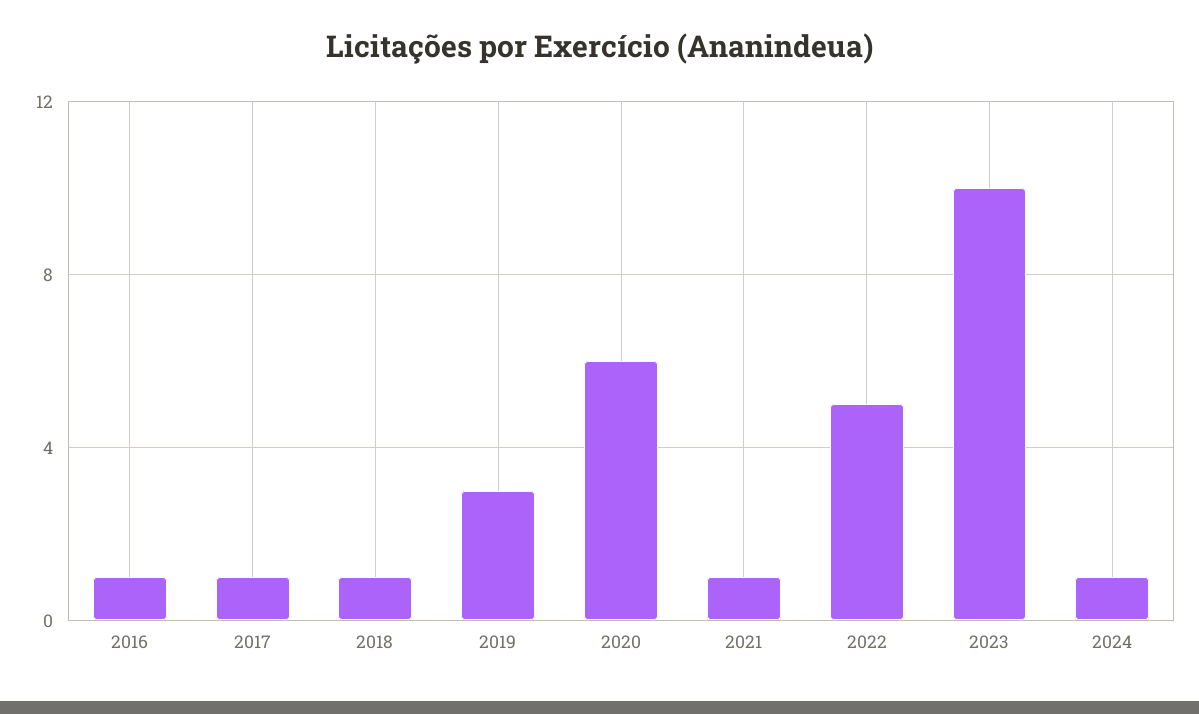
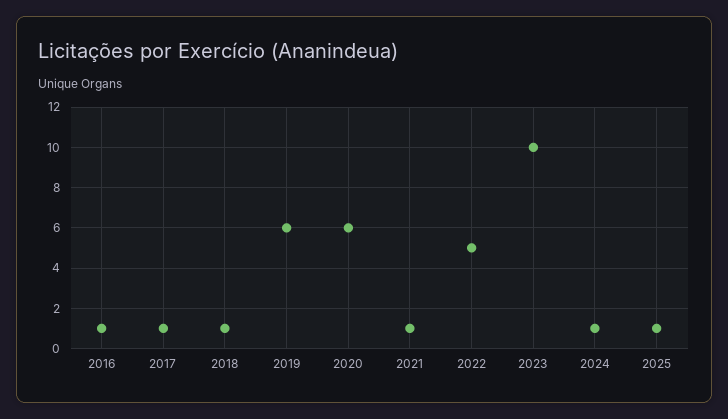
2019: 3 -> 6
2025: none -> 1

